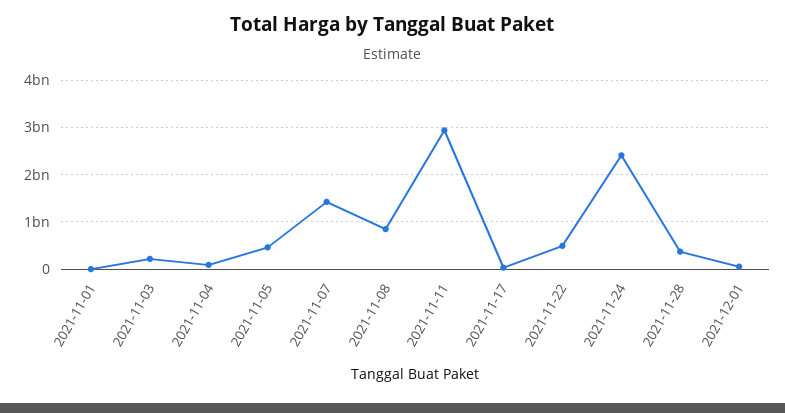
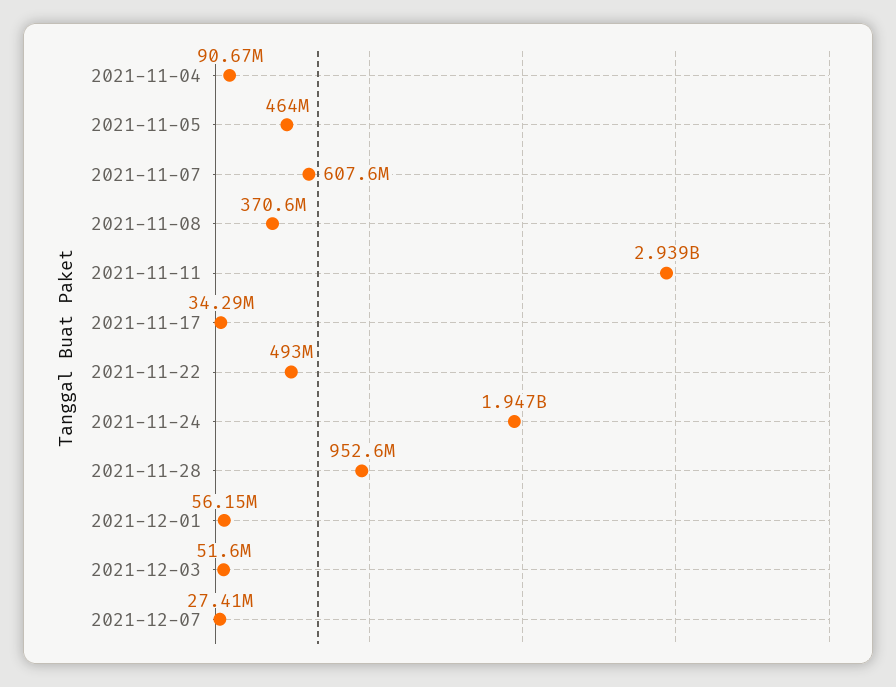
2021-11-01: 0 -> none
2021-11-03: 200000000 -> none
2021-11-07: 1400000000 -> 607600000
2021-11-08: 800000000 -> 370600000
2021-11-24: 2400000000 -> 1947000000
2021-11-28: 400000000 -> 952600000
2021-12-03: none -> 51600000
2021-12-07: none -> 27410000

